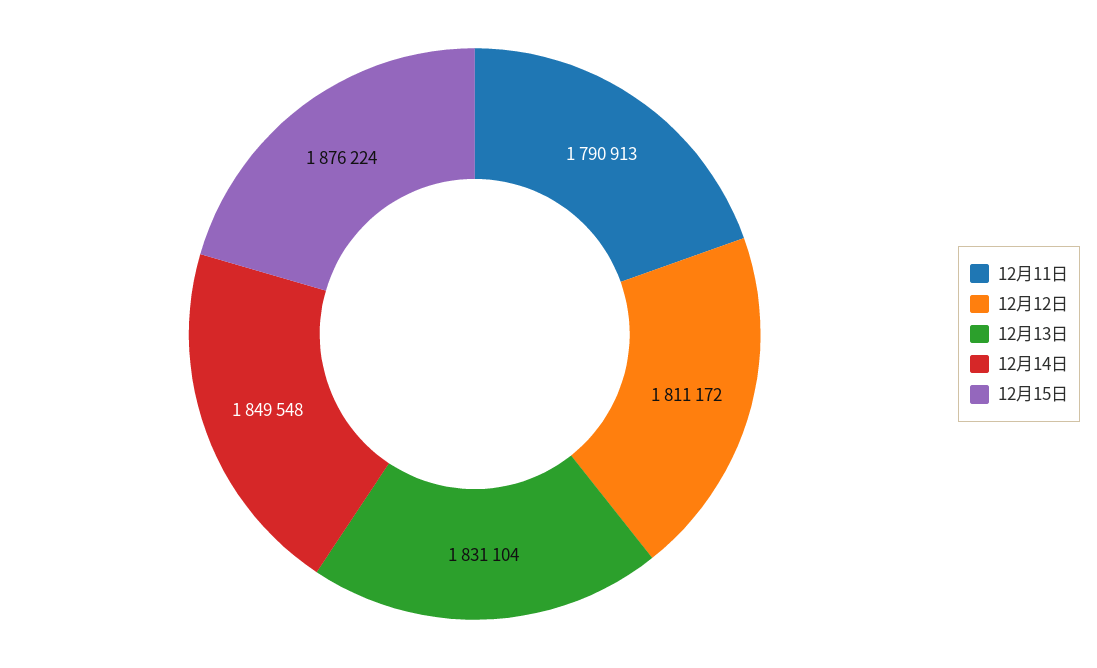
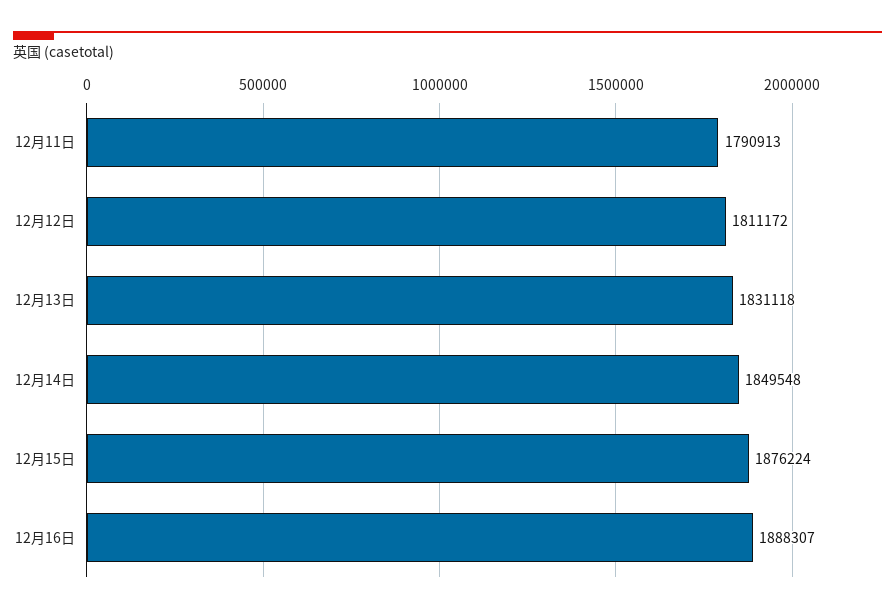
12月13日: 1831104 -> 1831118
12月16日: none -> 1888307

